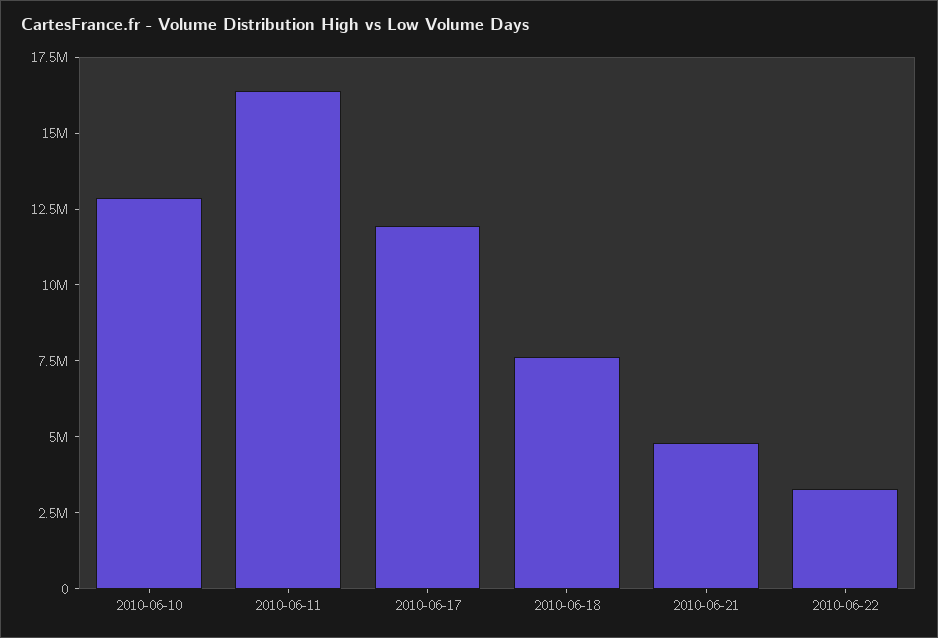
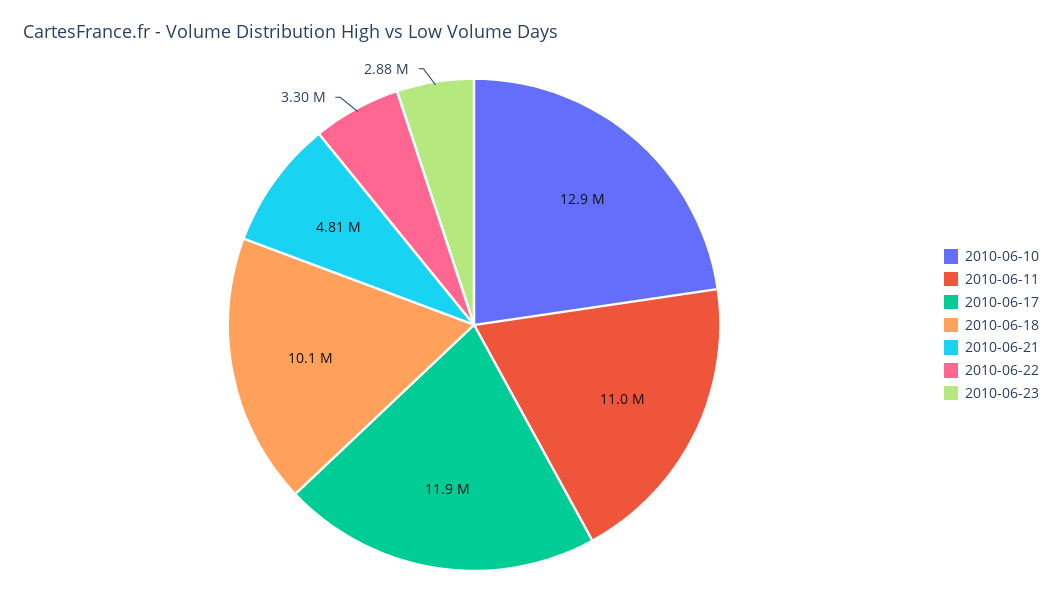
2010-06-11: 16500000 -> 11000000
2010-06-18: 7500000 -> 10100000
2010-06-23: none -> 2880000

